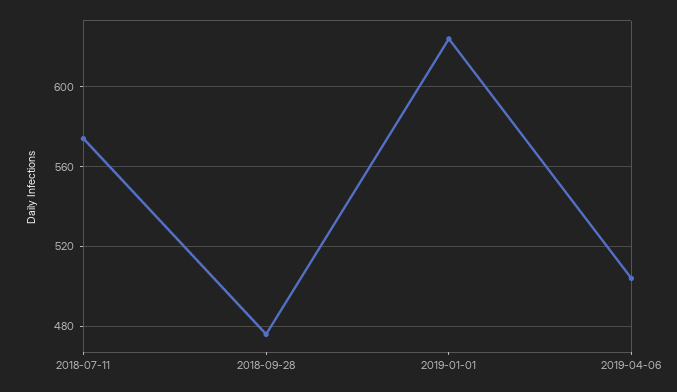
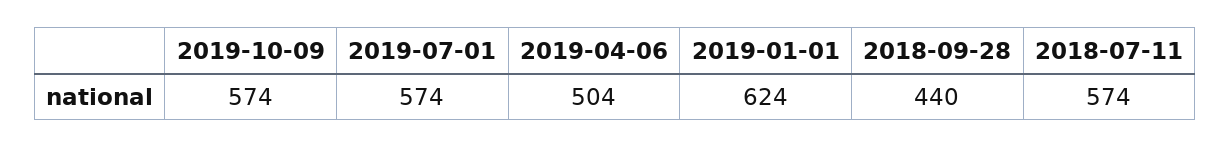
2018-09-28: 475 -> 440
2019-10-09: none -> 574
2019-07-01: none -> 574

